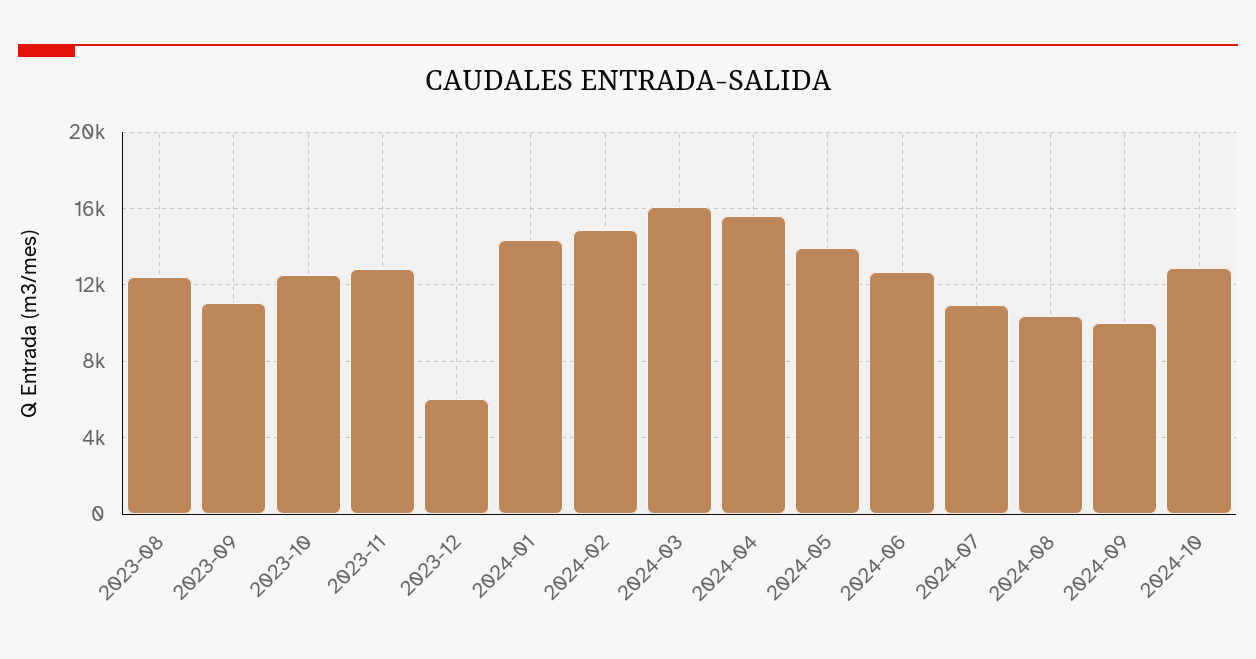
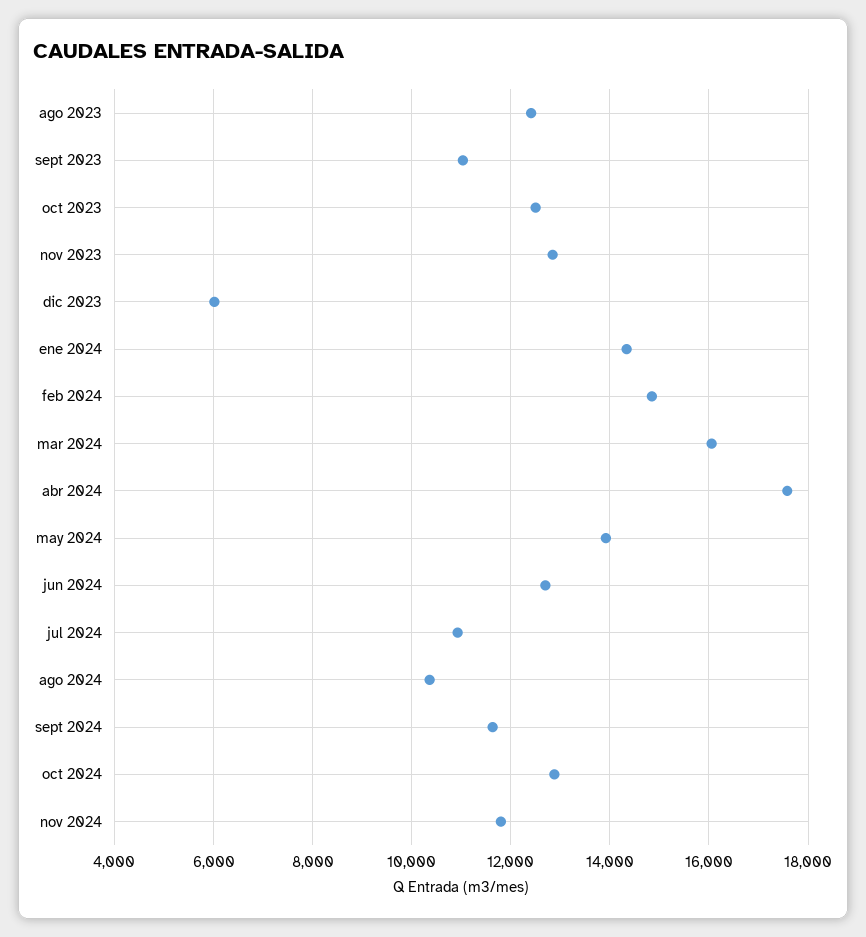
2024-04: 15500 -> 17600
2024-09: 10000 -> 11600
nov 2024: none -> 11800

